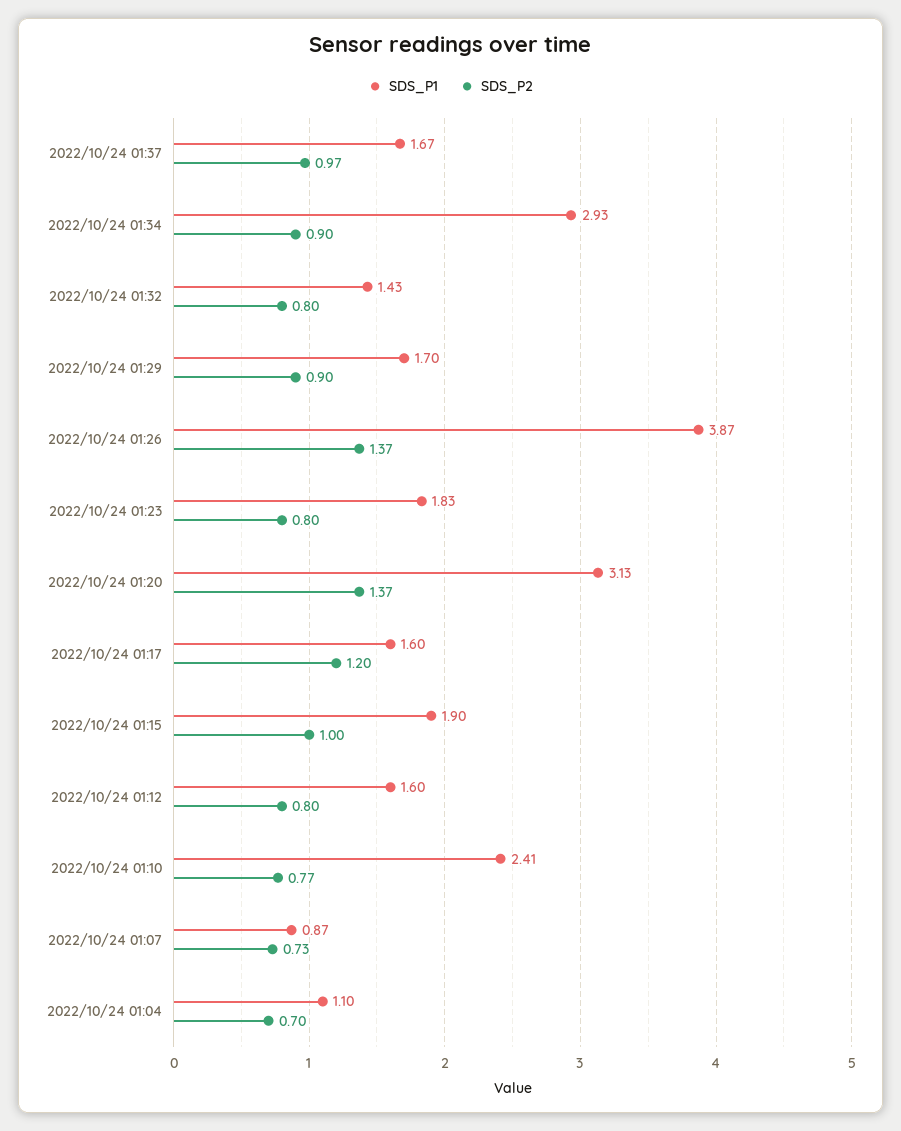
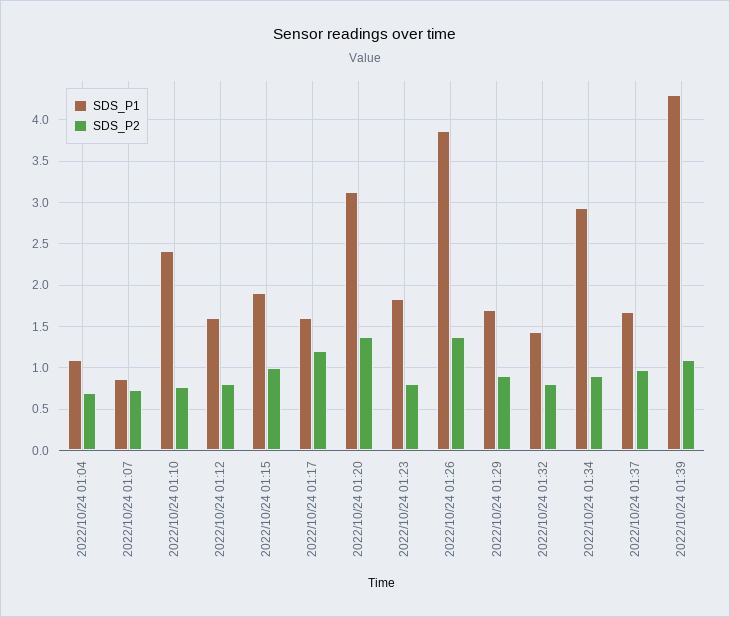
SDS_P1, 2022/10/24 01:39: none -> 4.3
SDS_P2, 2022/10/24 01:39: none -> 1.1

